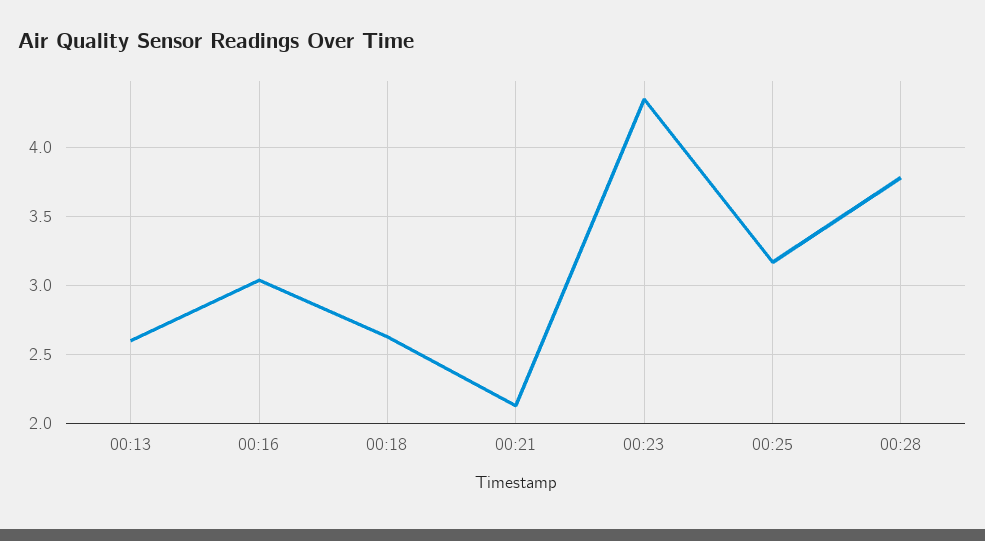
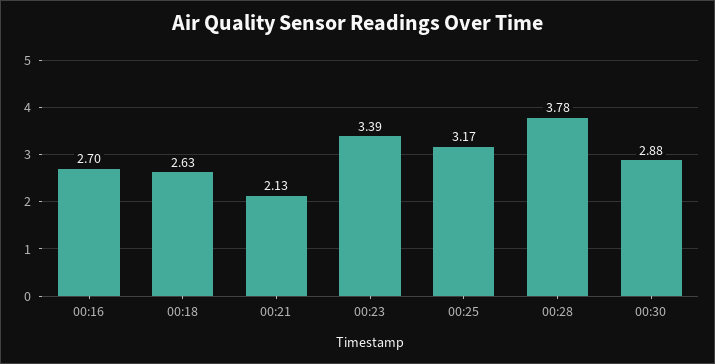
00:13: 2.6 -> none
00:16: 3.05 -> 2.7
00:23: 4.35 -> 3.39
00:30: none -> 2.88

